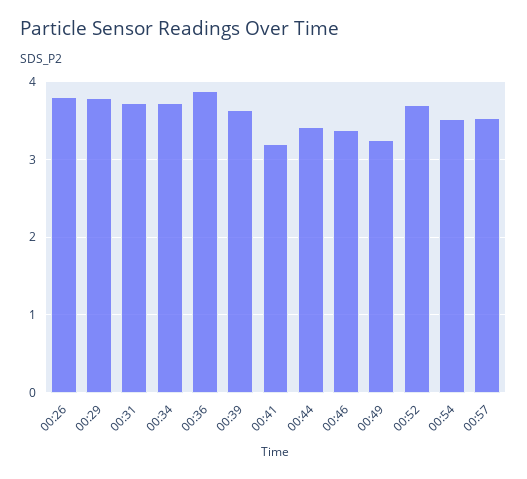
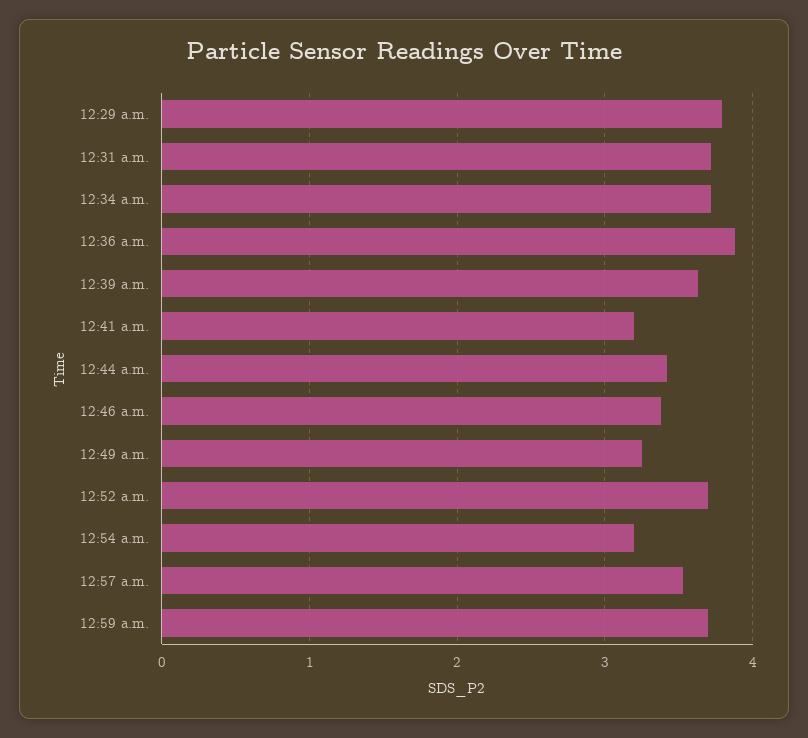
00:26: 3.8 -> none
00:54: 3.5 -> 3.2
12:59 a.m.: none -> 3.7

